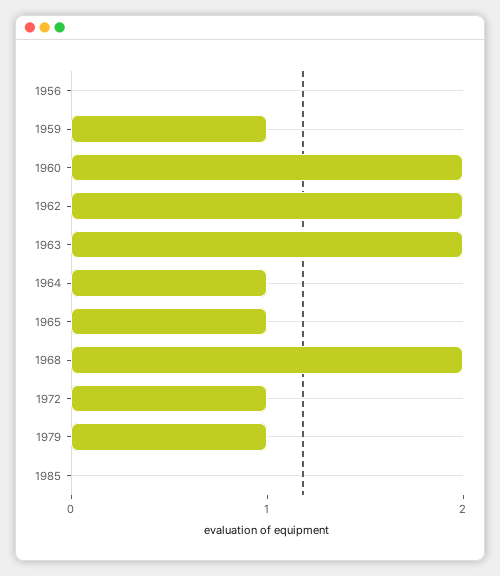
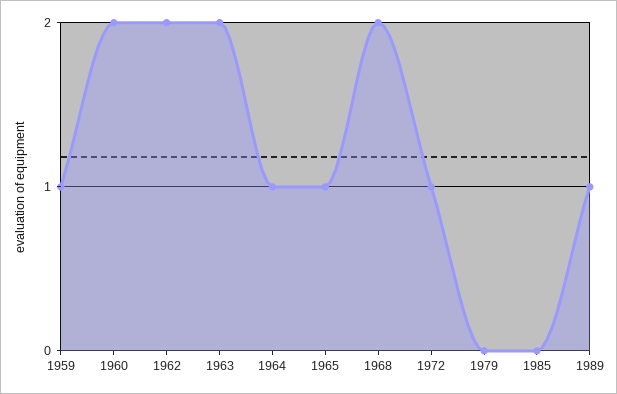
1956: 0 -> none
1979: 1 -> 0
1989: none -> 1

